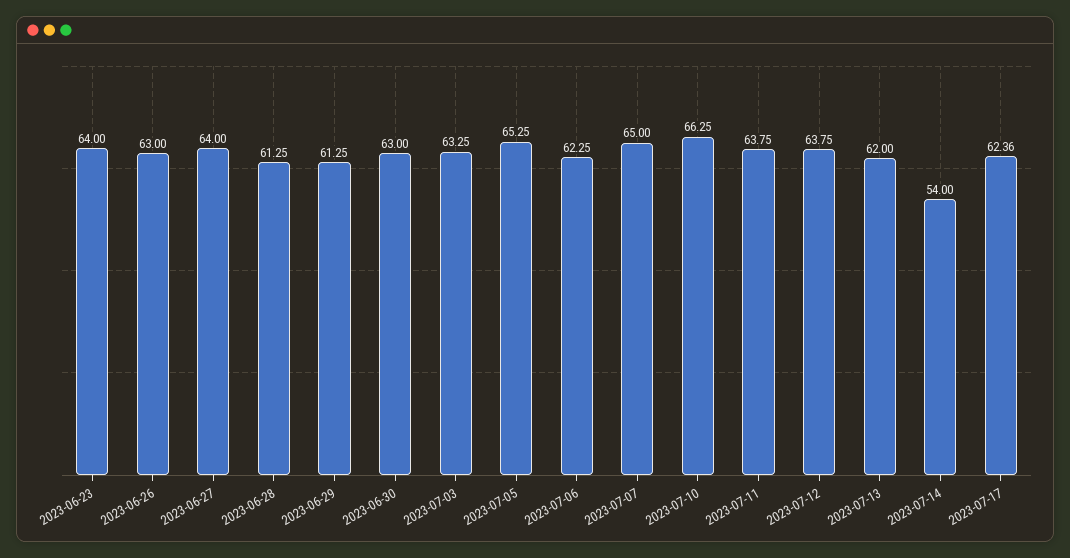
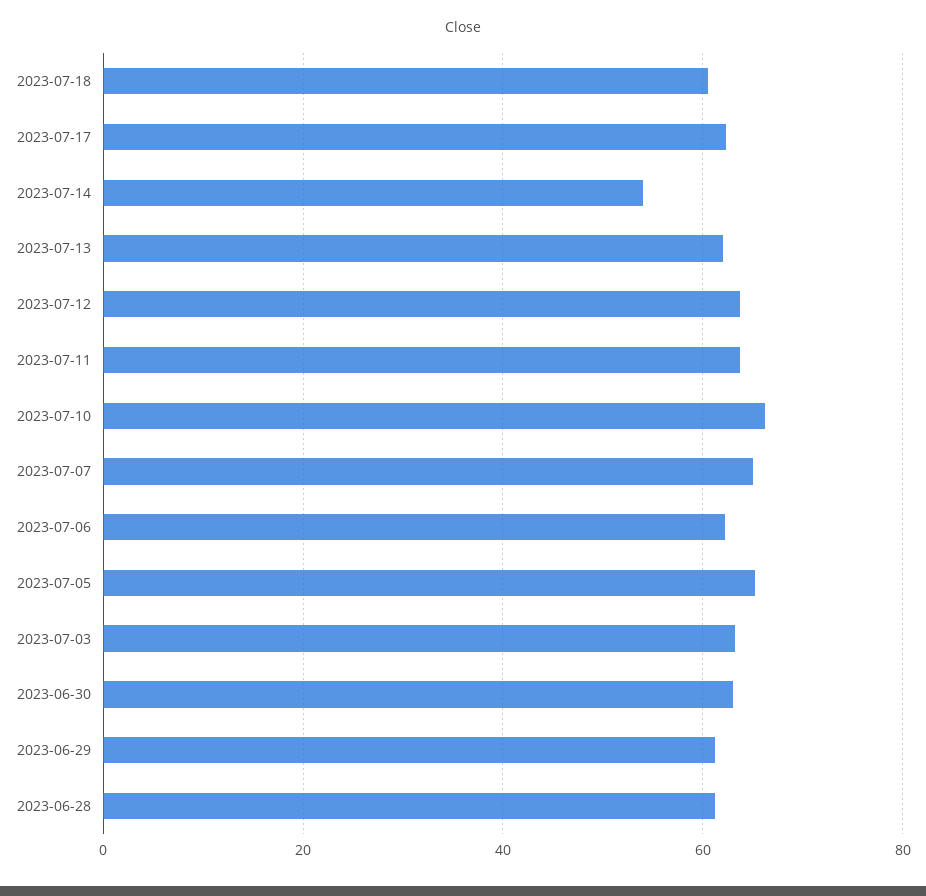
2023-06-23: 64 -> none
2023-06-26: 63 -> none
2023-06-27: 64 -> none
2023-07-18: none -> 60

